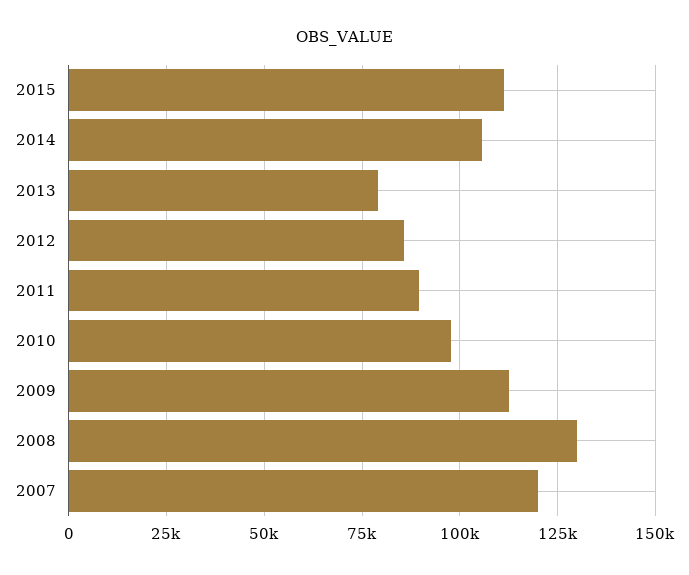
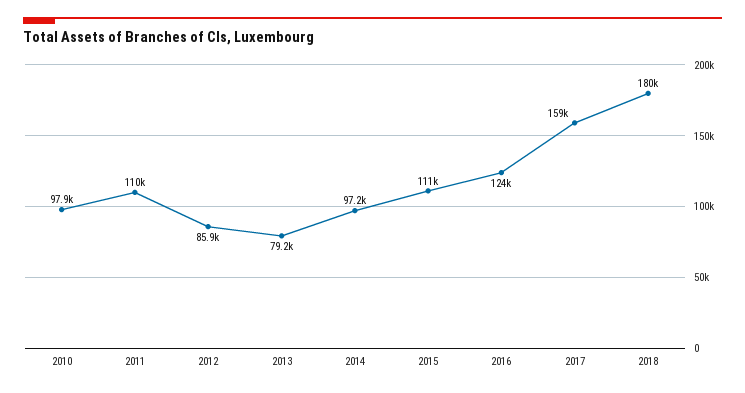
2014: 105000 -> 97200
2011: 90000 -> 110000
2009: 112500 -> none
2008: 130000 -> none
2007: 120000 -> none
2016: none -> 124000
2017: none -> 159000
2018: none -> 180000

